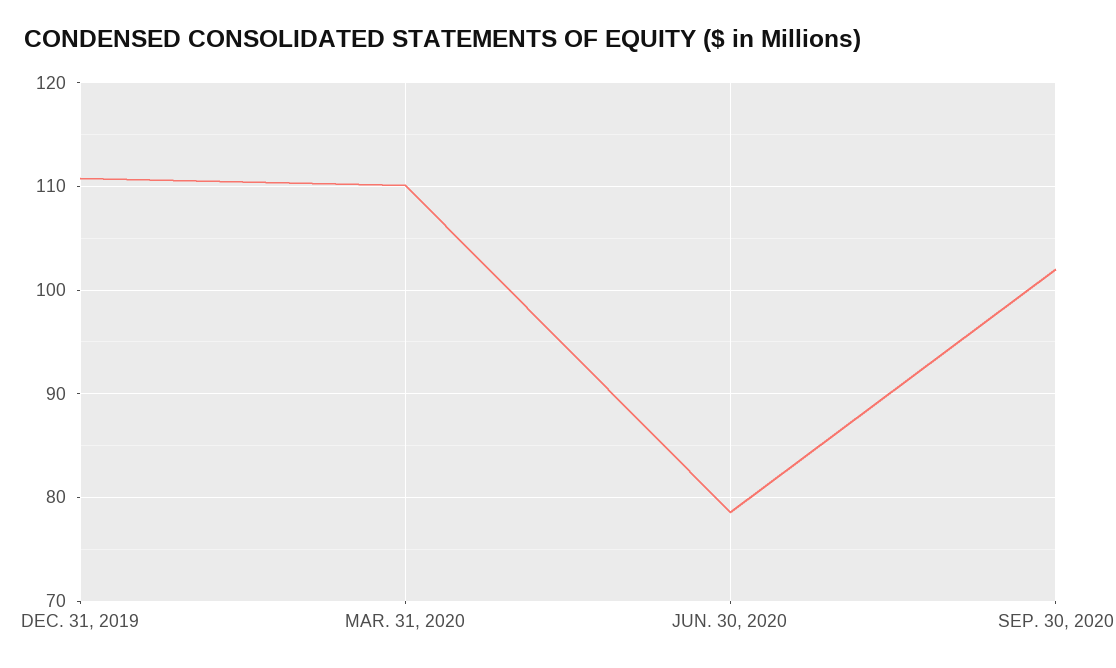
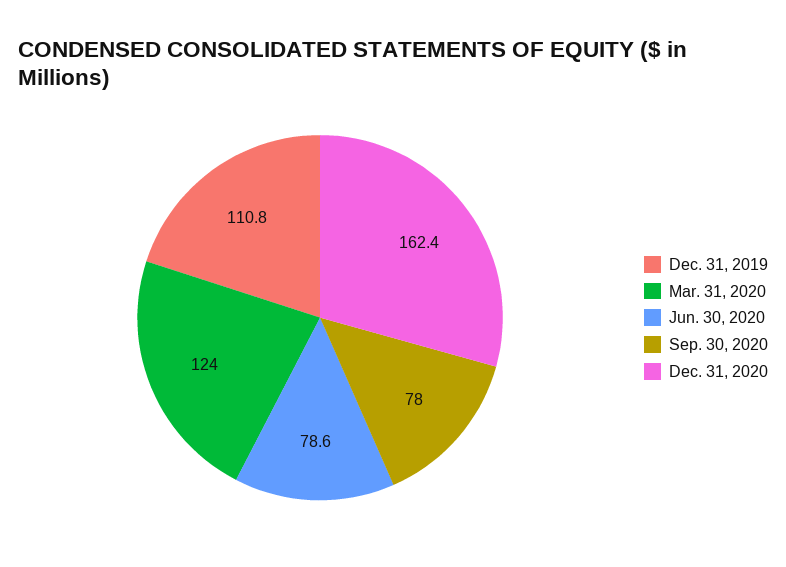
MAR. 31, 2020: 110 -> 124
SEP. 30, 2020: 102 -> 78
Dec. 31, 2020: none -> 162.4

